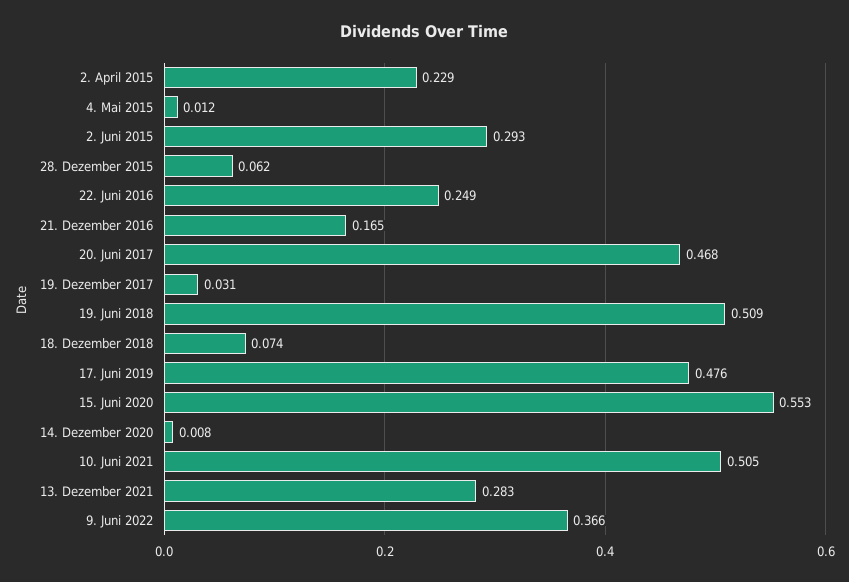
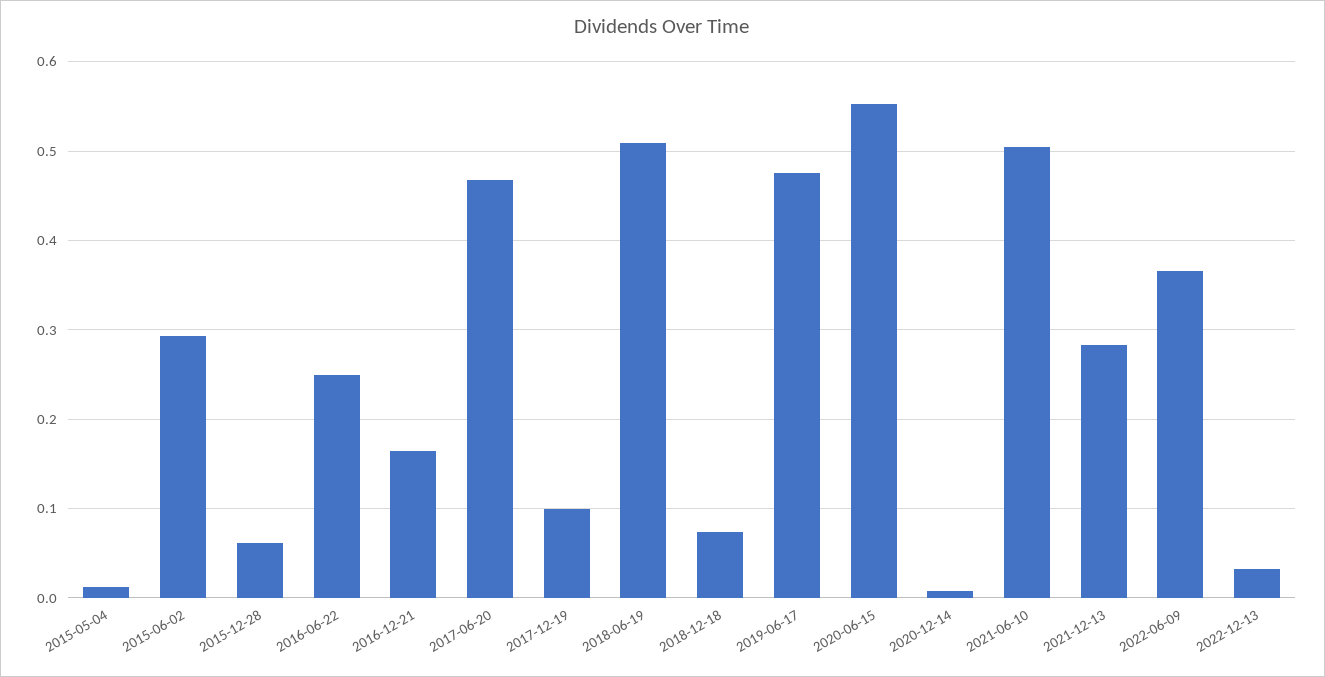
2. April 2015: 0.229 -> none
19. Dezember 2017: 0.031 -> 0.1
2022-12-13: none -> 0.03

